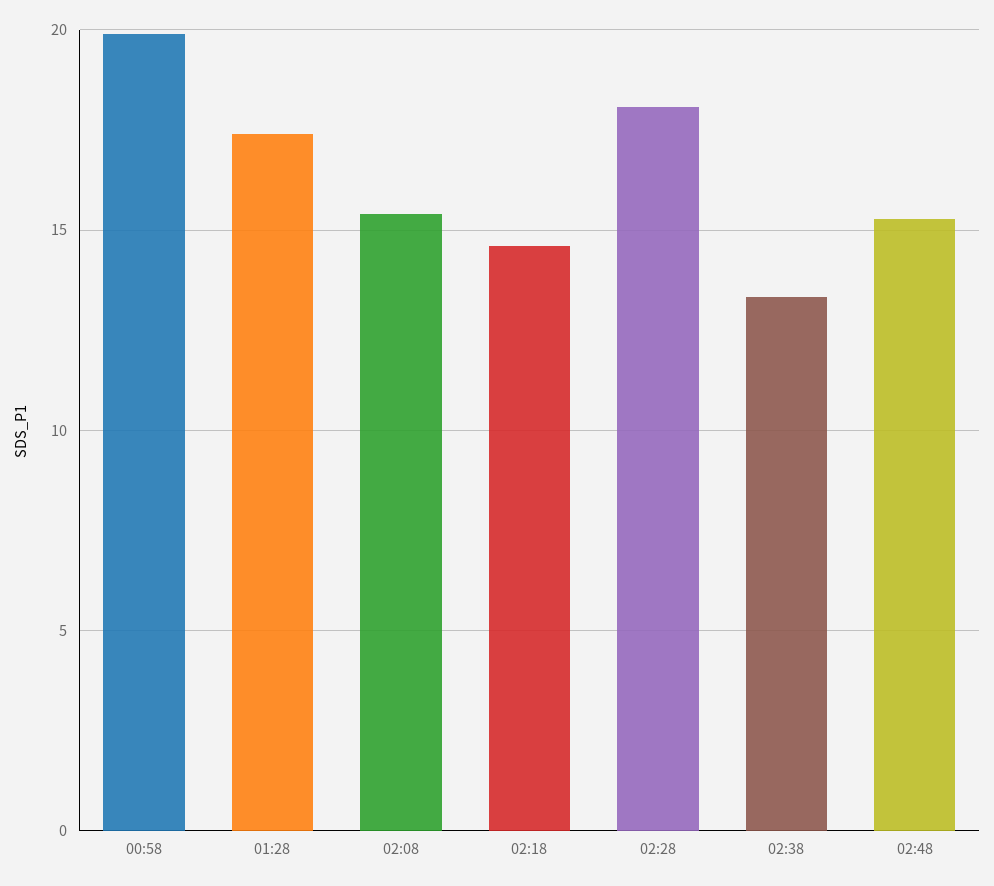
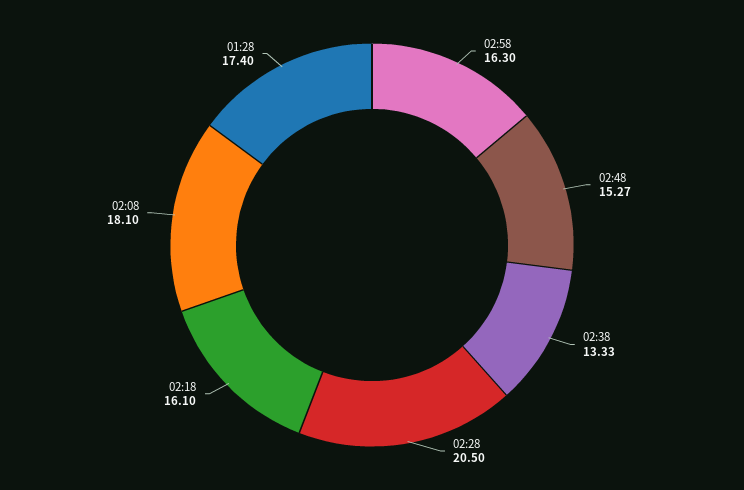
00:58: 20 -> none
02:08: 15.5 -> 18.1
02:18: 14.5 -> 16.1
02:28: 18 -> 20.5
02:58: none -> 16.3

